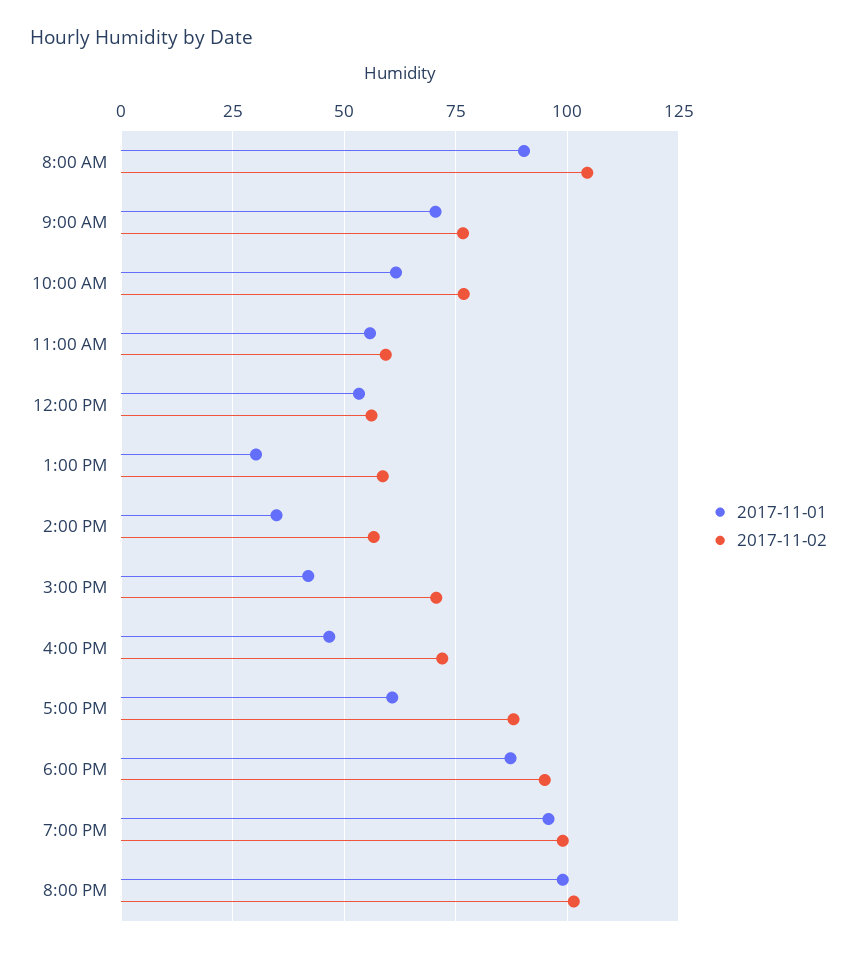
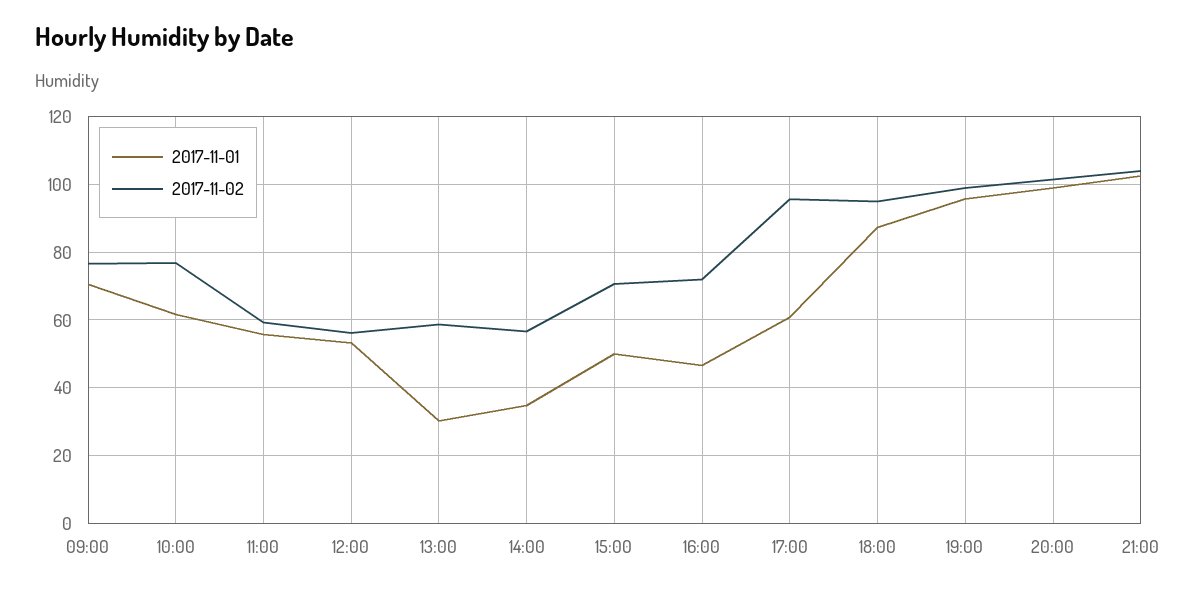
2017-11-01, 8:00 AM: 90 -> none
2017-11-02, 8:00 AM: 105 -> none
2017-11-01, 3:00 PM: 42.5 -> 50
2017-11-02, 5:00 PM: 87.5 -> 96
2017-11-01, 21:00: none -> 102
2017-11-02, 21:00: none -> 104

